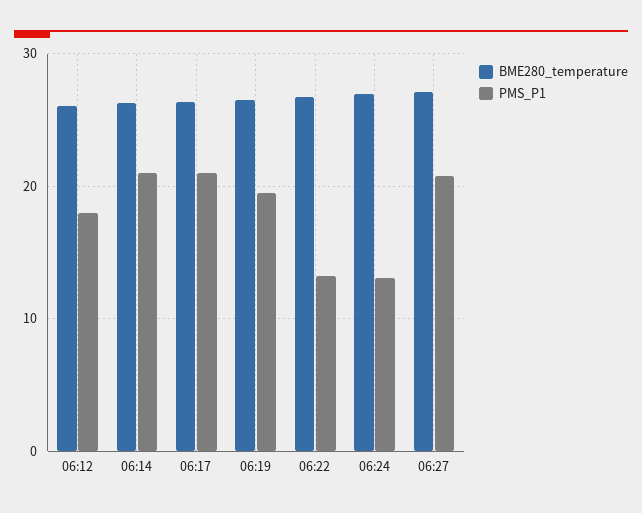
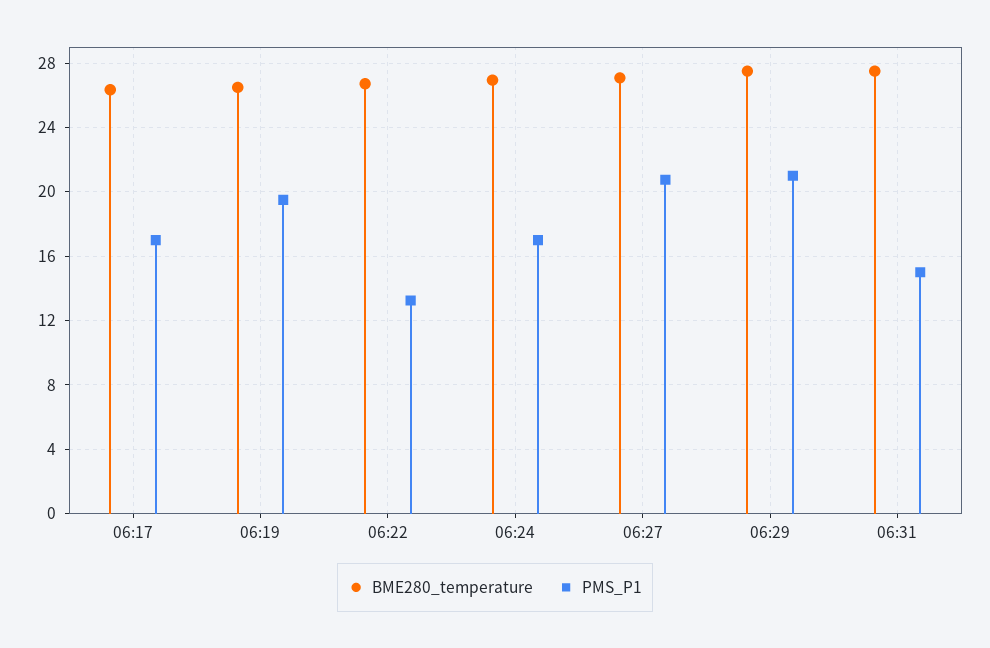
BME280_temperature, 06:12: 26 -> none
PMS_P1, 06:12: 18 -> none
BME280_temperature, 06:14: 26 -> none
PMS_P1, 06:14: 21 -> none
PMS_P1, 06:17: 21 -> 17
PMS_P1, 06:24: 13 -> 17
BME280_temperature, 06:29: none -> 27.5
PMS_P1, 06:29: none -> 21
BME280_temperature, 06:31: none -> 27.5
PMS_P1, 06:31: none -> 15

